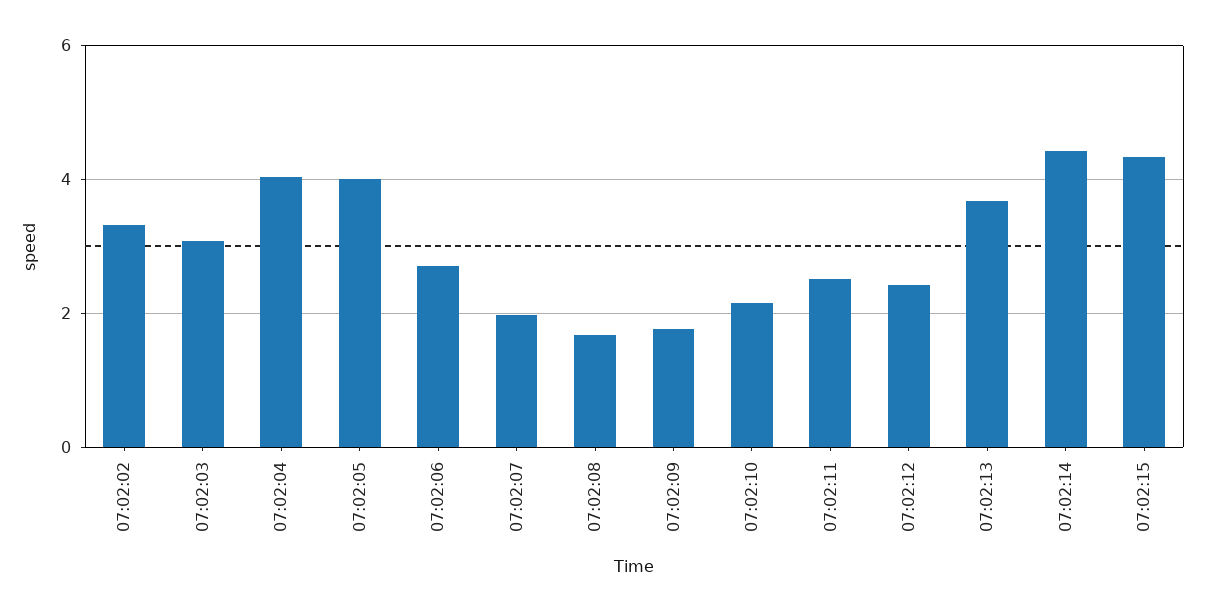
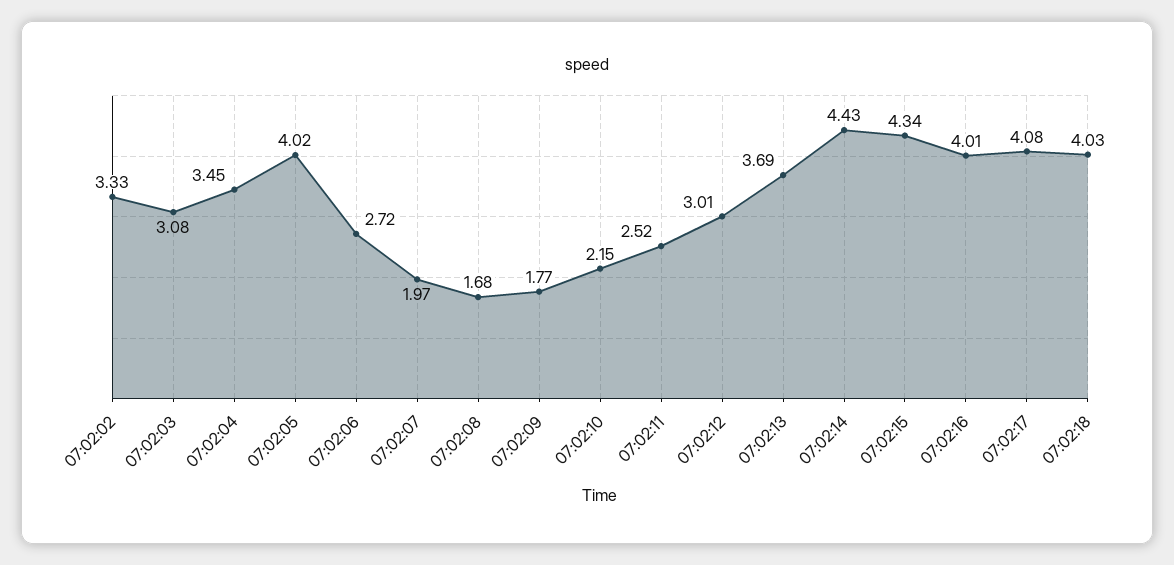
07:02:04: 4 -> 3.45
07:02:12: 2.4 -> 3.01
07:02:16: none -> 4.01
07:02:17: none -> 4.08
07:02:18: none -> 4.03

